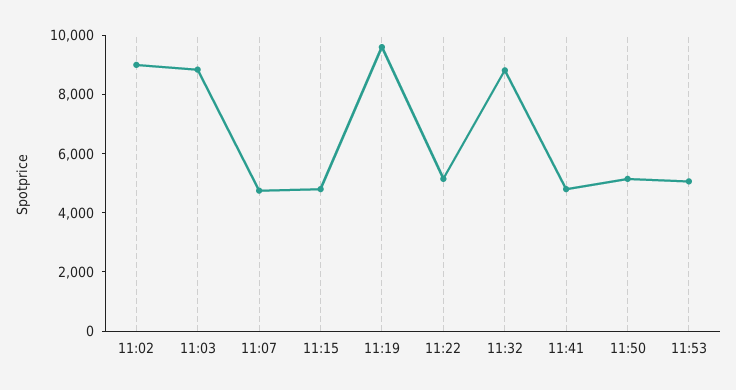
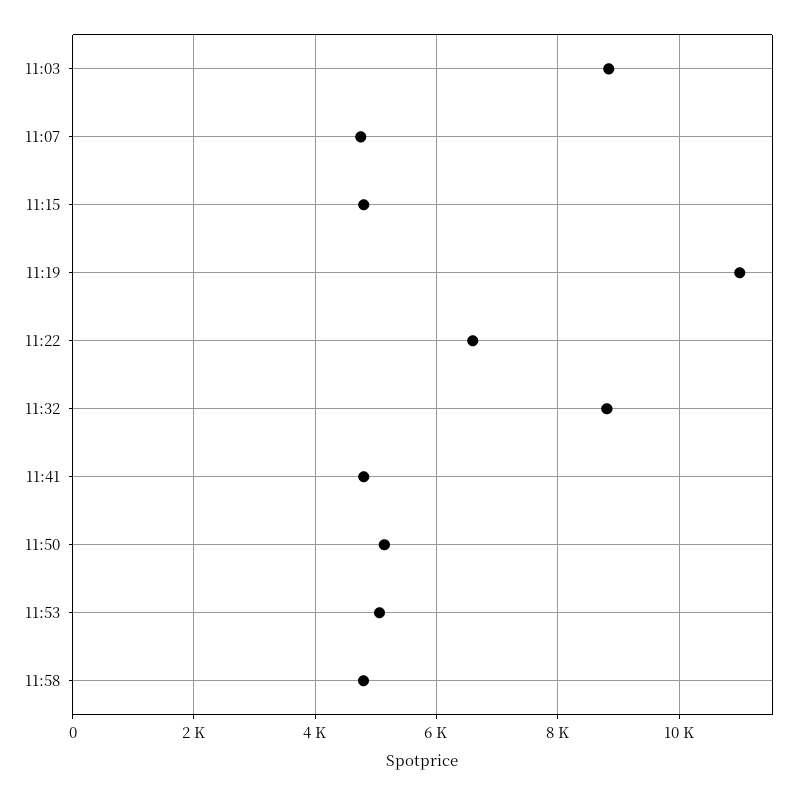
11:02: 9000 -> none
11:19: 9500 -> 11000
11:22: 5000 -> 6600
11:58: none -> 4800

